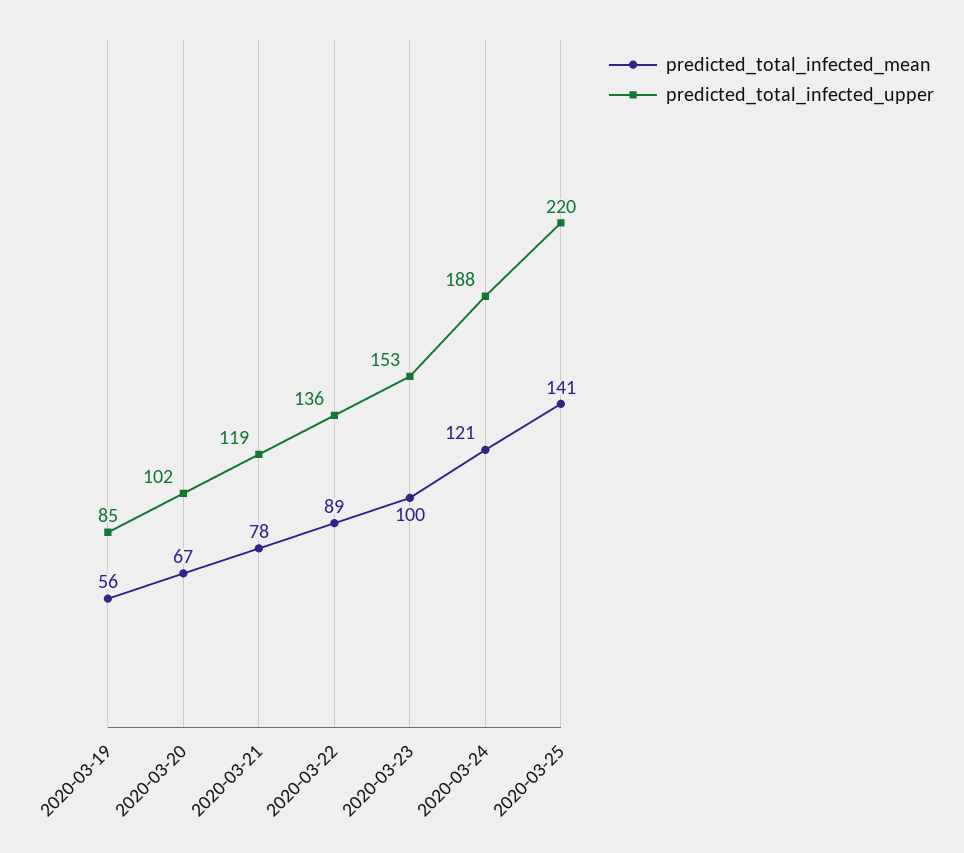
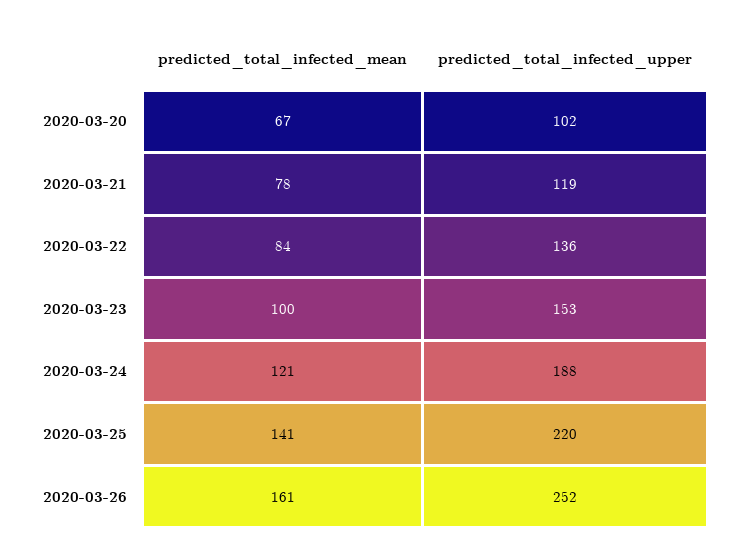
predicted_total_infected_mean, 2020-03-19: 56 -> none
predicted_total_infected_upper, 2020-03-19: 85 -> none
predicted_total_infected_mean, 2020-03-22: 89 -> 84
predicted_total_infected_mean, 2020-03-26: none -> 161
predicted_total_infected_upper, 2020-03-26: none -> 252

